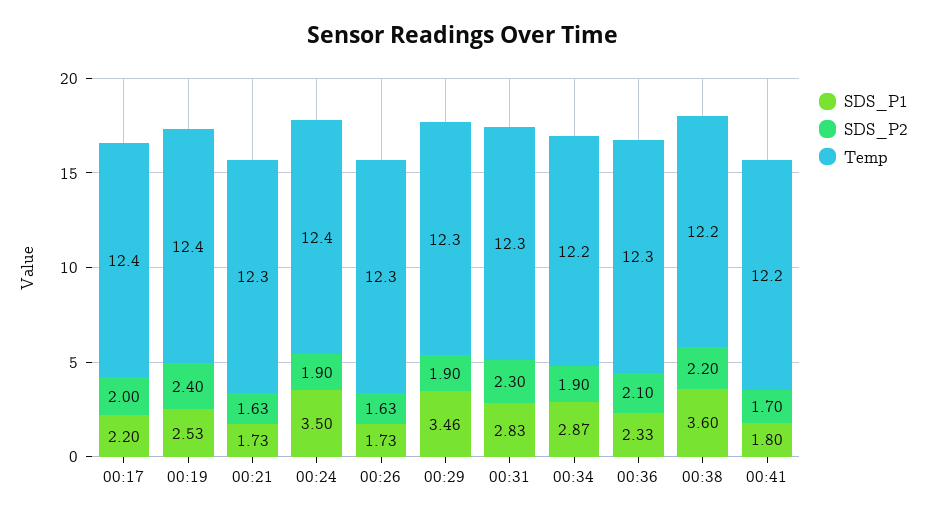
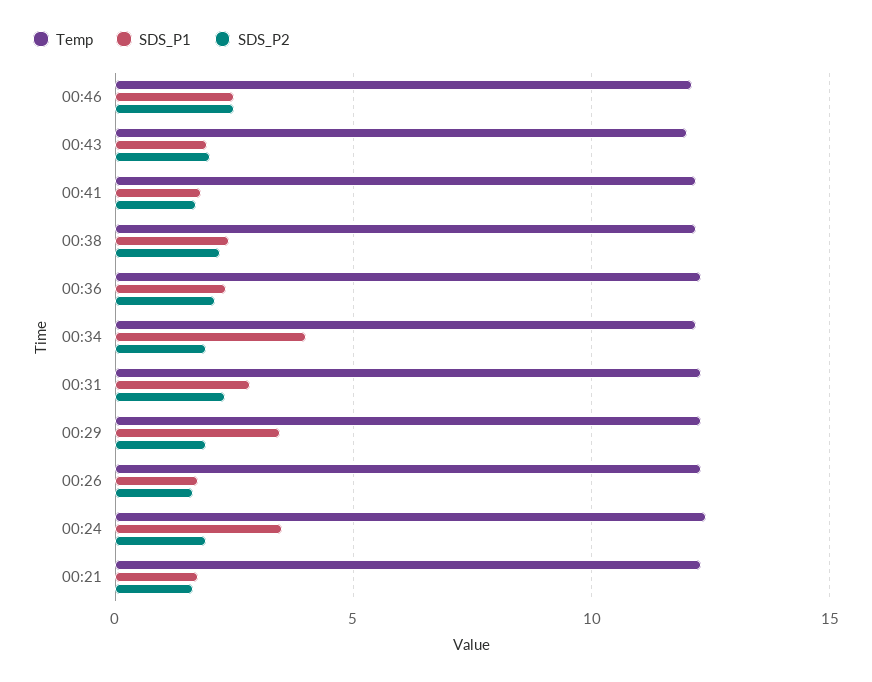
SDS_P1, 00:17: 2.2 -> none
SDS_P2, 00:17: 2 -> none
Temp, 00:17: 12.4 -> none
SDS_P1, 00:19: 2.53 -> none
SDS_P2, 00:19: 2.4 -> none
Temp, 00:19: 12.4 -> none
SDS_P1, 00:34: 2.87 -> 4
SDS_P1, 00:38: 3.6 -> 2.5
Temp, 00:46: none -> 12
SDS_P1, 00:46: none -> 2.5
SDS_P2, 00:46: none -> 2.5
Temp, 00:43: none -> 12
SDS_P1, 00:43: none -> 2
SDS_P2, 00:43: none -> 2

